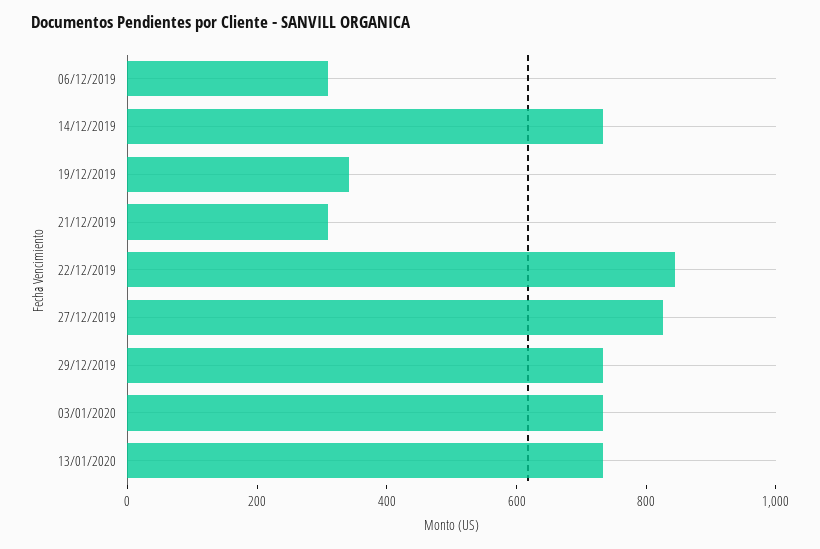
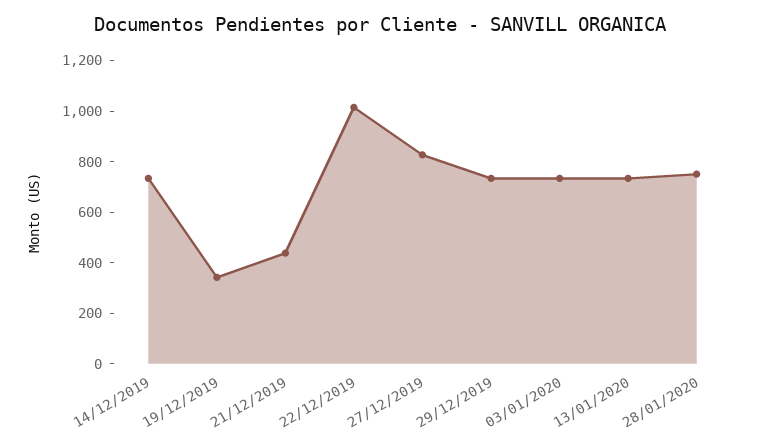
06/12/2019: 300 -> none
21/12/2019: 300 -> 450
22/12/2019: 850 -> 1000
28/01/2020: none -> 750

